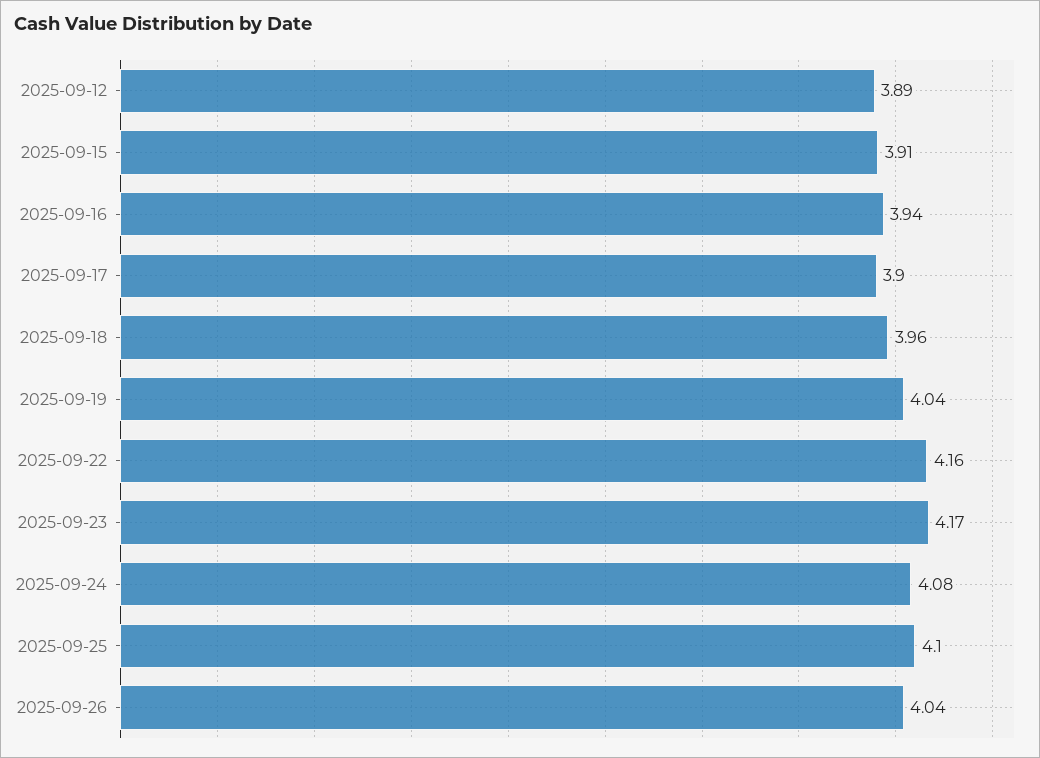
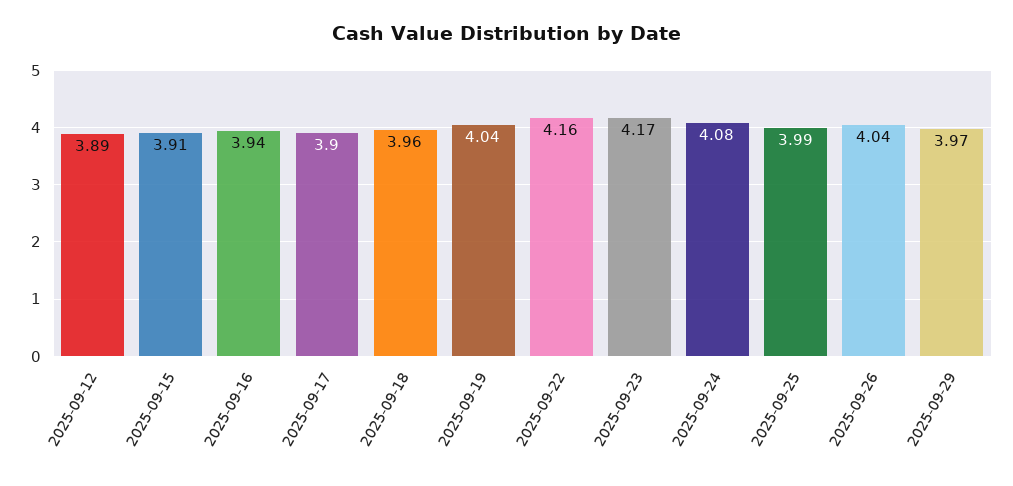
2025-09-25: 4.1 -> 3.99
2025-09-29: none -> 3.97

